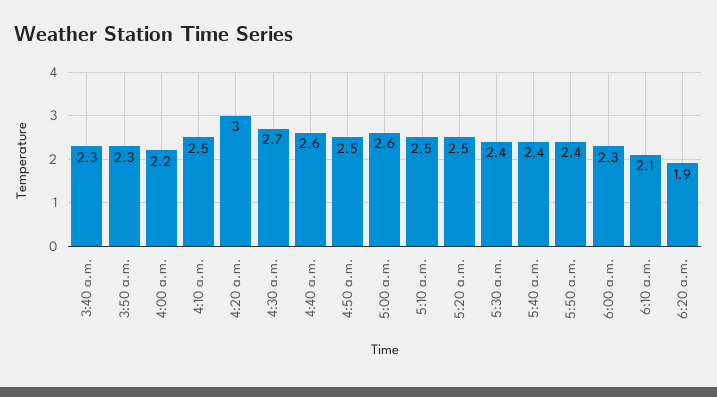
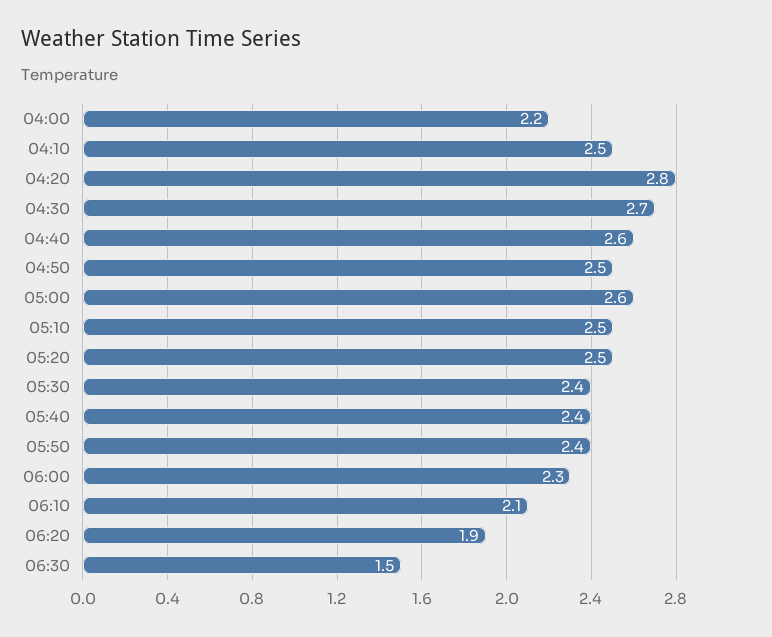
3:40 a.m.: 2.3 -> none
3:50 a.m.: 2.3 -> none
4:20 a.m.: 3 -> 2.8
06:30: none -> 1.5

